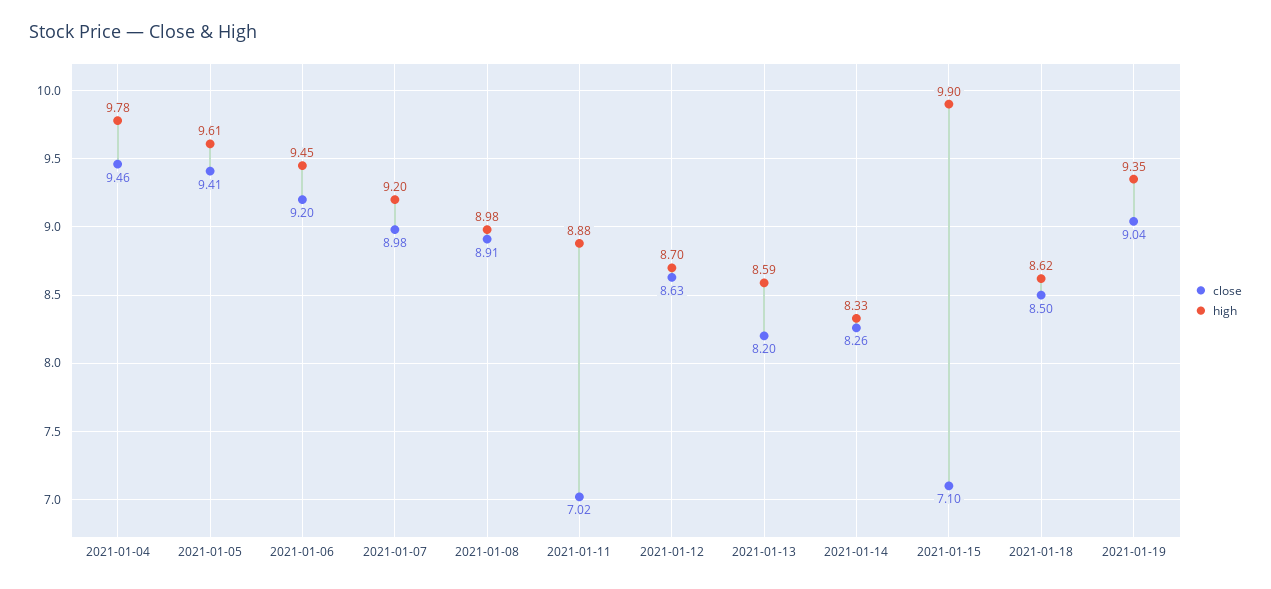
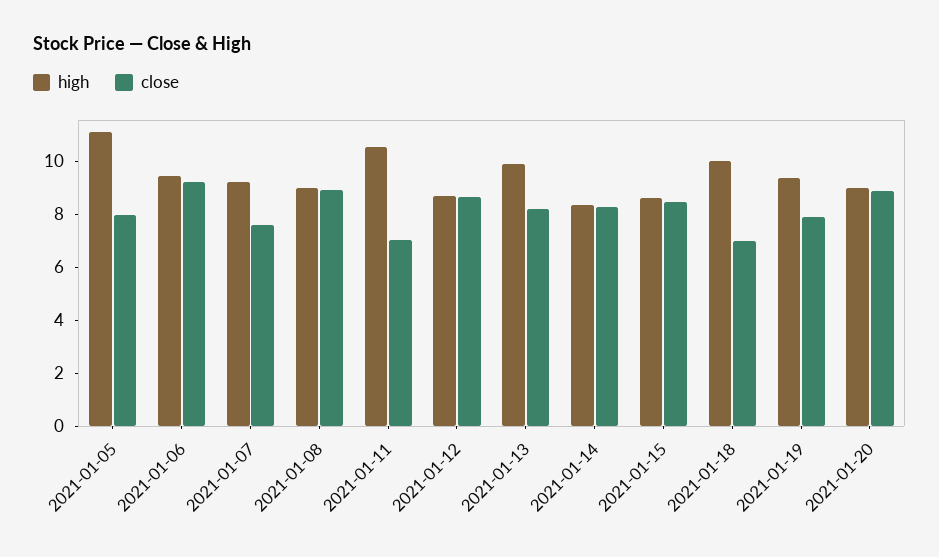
close, 2021-01-04: 9.46 -> none
high, 2021-01-04: 9.78 -> none
close, 2021-01-05: 9.41 -> 8
high, 2021-01-05: 9.61 -> 11
close, 2021-01-07: 8.98 -> 7.5
high, 2021-01-11: 8.88 -> 10.5
high, 2021-01-13: 8.59 -> 10
close, 2021-01-15: 7.1 -> 8.5
high, 2021-01-15: 9.9 -> 8.5
close, 2021-01-18: 8.5 -> 7
high, 2021-01-18: 8.62 -> 10
close, 2021-01-19: 9.04 -> 8
high, 2021-01-20: none -> 9
close, 2021-01-20: none -> 9

